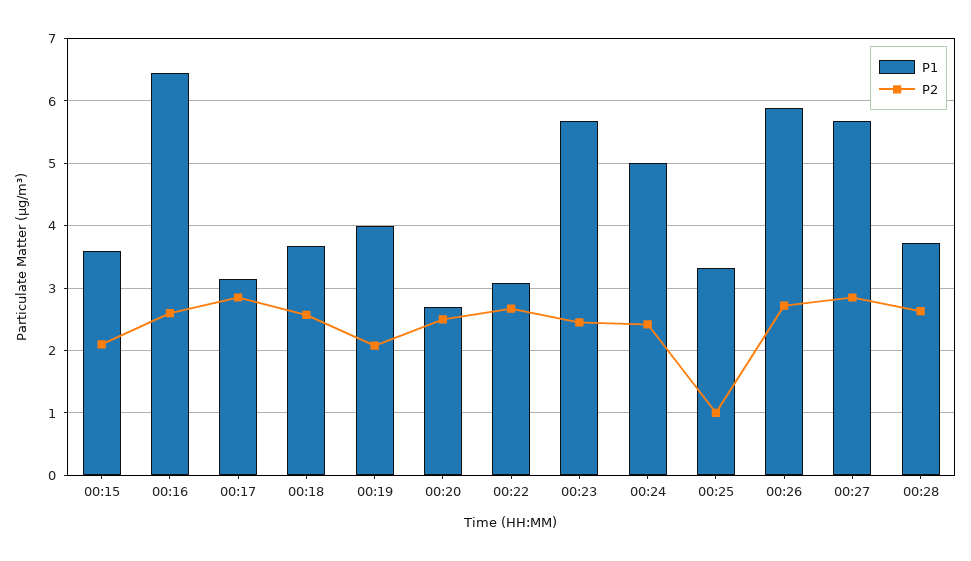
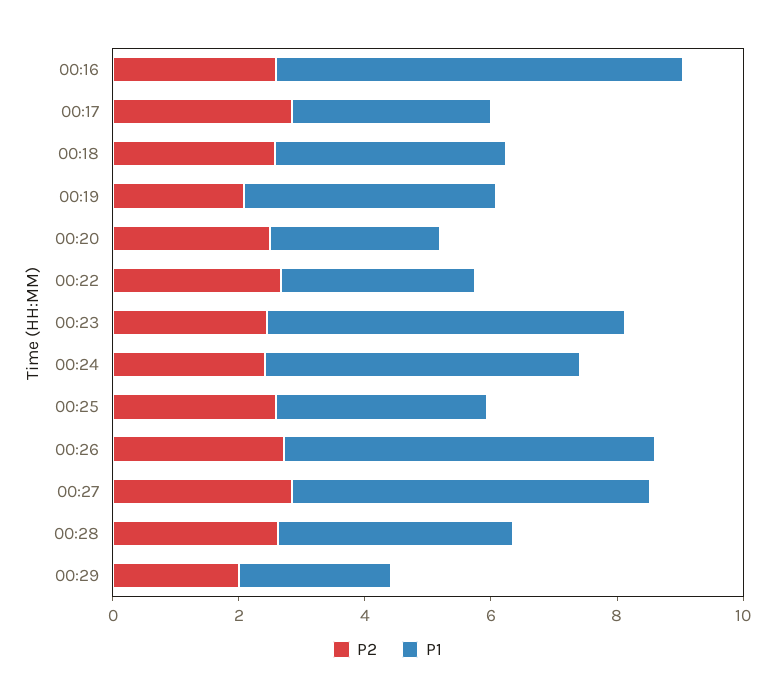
P1, 00:15: 3.6 -> none
P2, 00:15: 2.1 -> none
P2, 00:25: 1 -> 2.5
P2, 00:29: none -> 2
P1, 00:29: none -> 2.5

